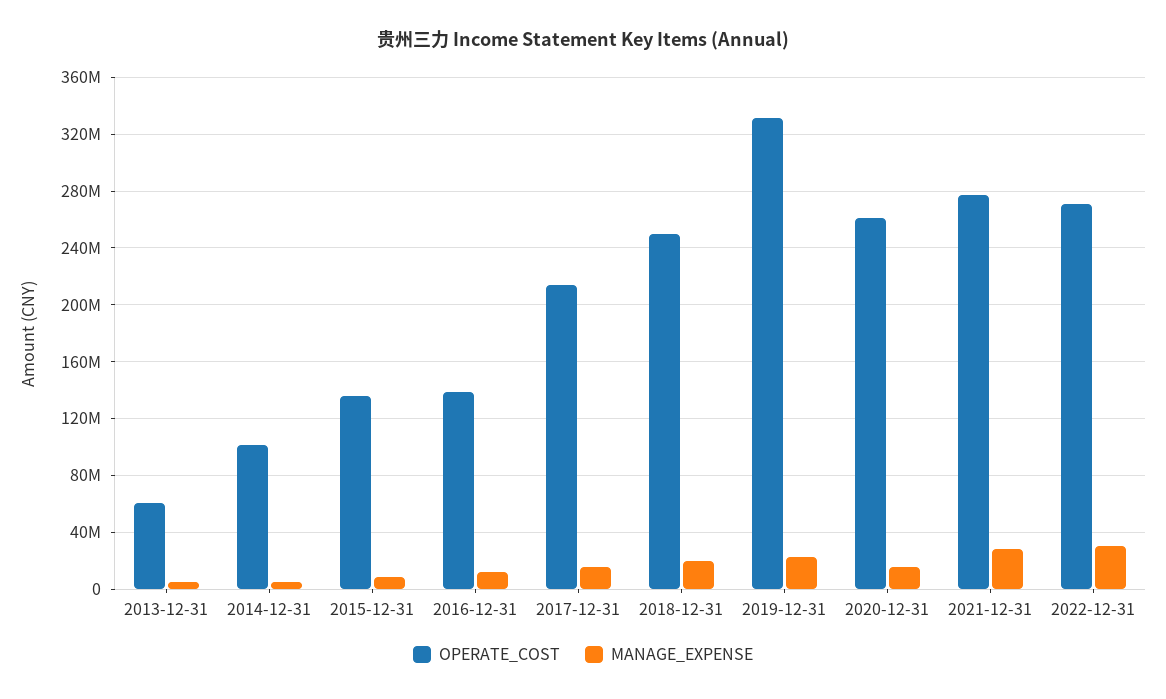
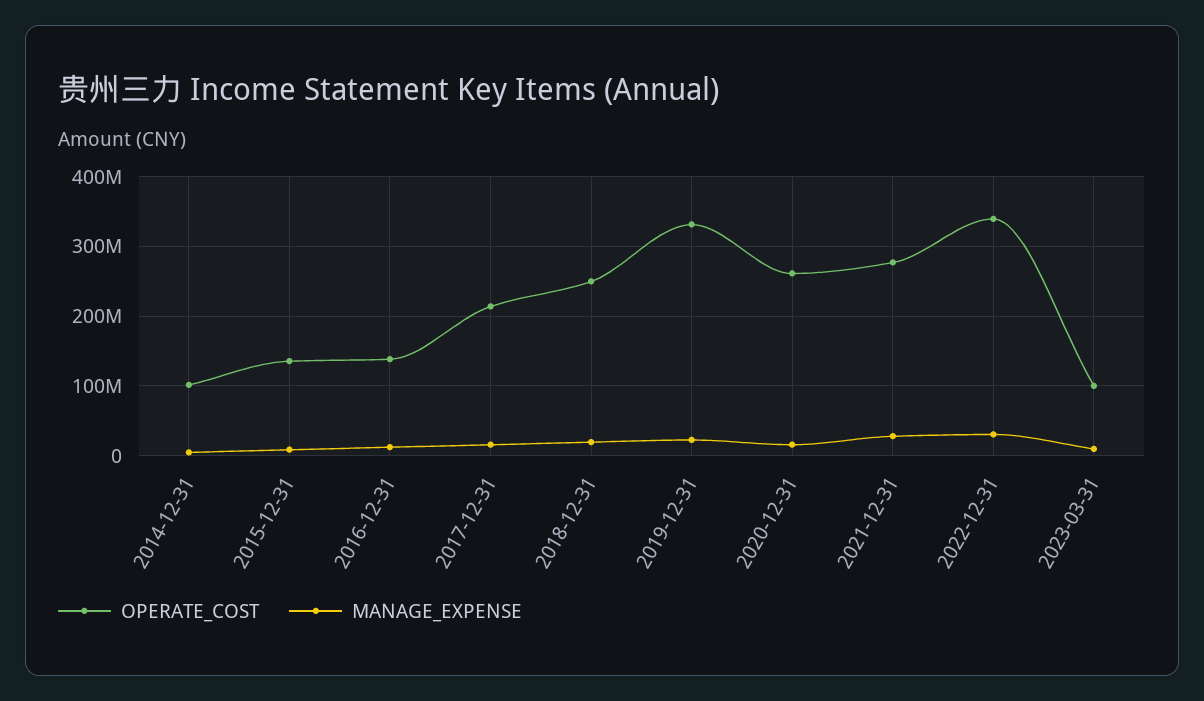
OPERATE_COST, 2013-12-31: 60000000 -> none
MANAGE_EXPENSE, 2013-12-31: 5000000 -> none
OPERATE_COST, 2022-12-31: 270000000 -> 340000000
OPERATE_COST, 2023-03-31: none -> 100000000
MANAGE_EXPENSE, 2023-03-31: none -> 10000000

